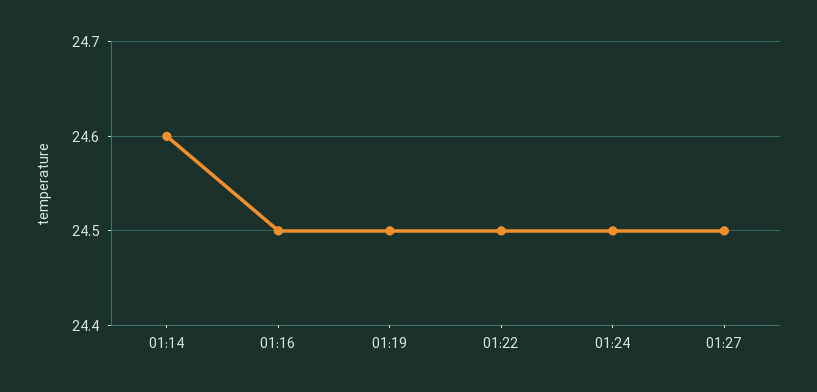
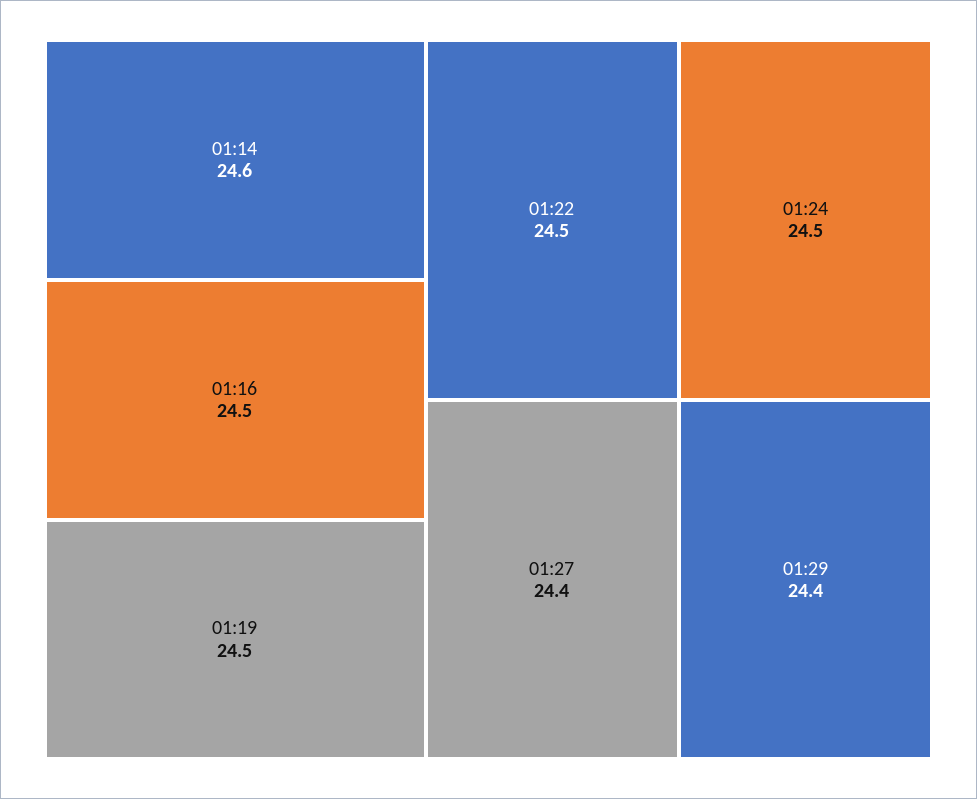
01:27: 24.5 -> 24.4
01:29: none -> 24.4

